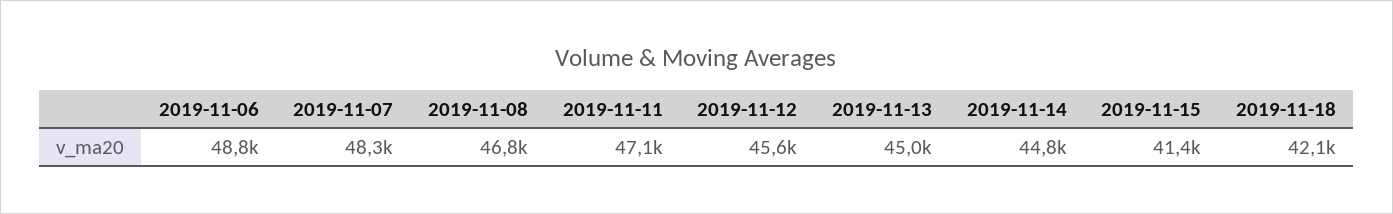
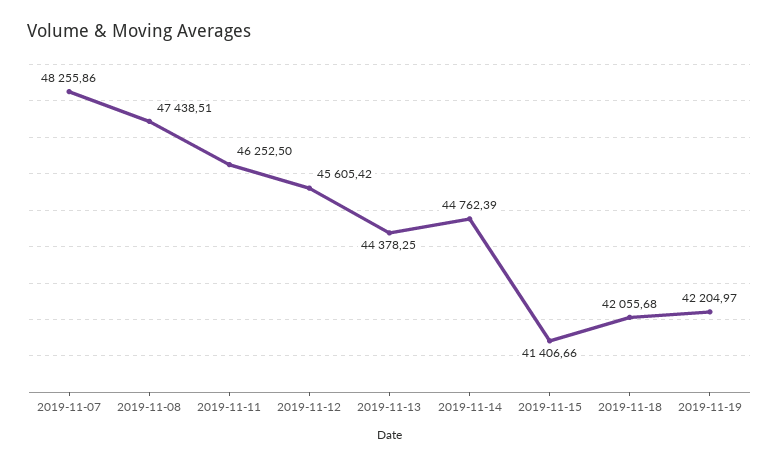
2019-11-06: 48800 -> none
2019-11-08: 46800 -> 47438.51
2019-11-11: 47100 -> 46252.5
2019-11-13: 45000 -> 44378.25
2019-11-19: none -> 42204.97

